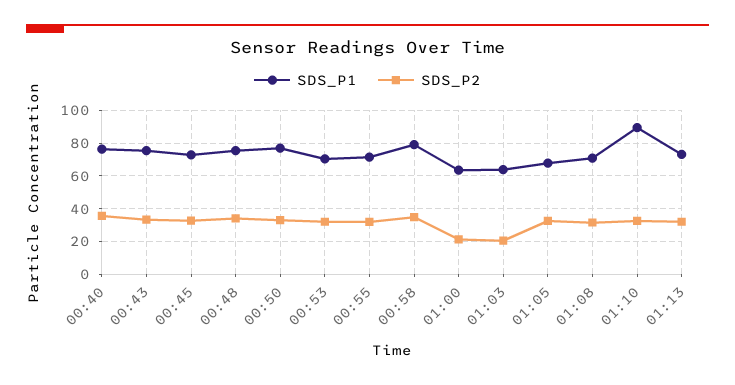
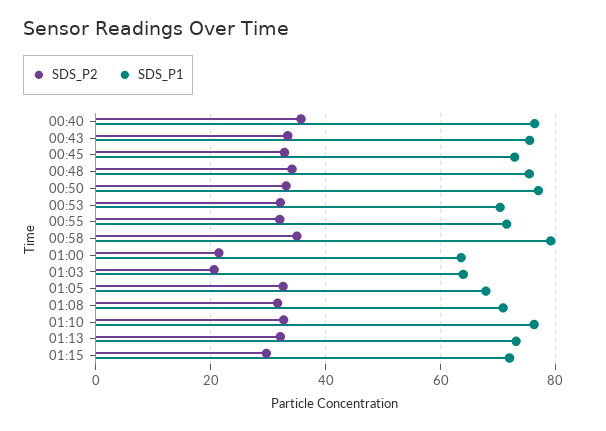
SDS_P1, 01:10: 90 -> 76
SDS_P2, 01:15: none -> 30
SDS_P1, 01:15: none -> 72

